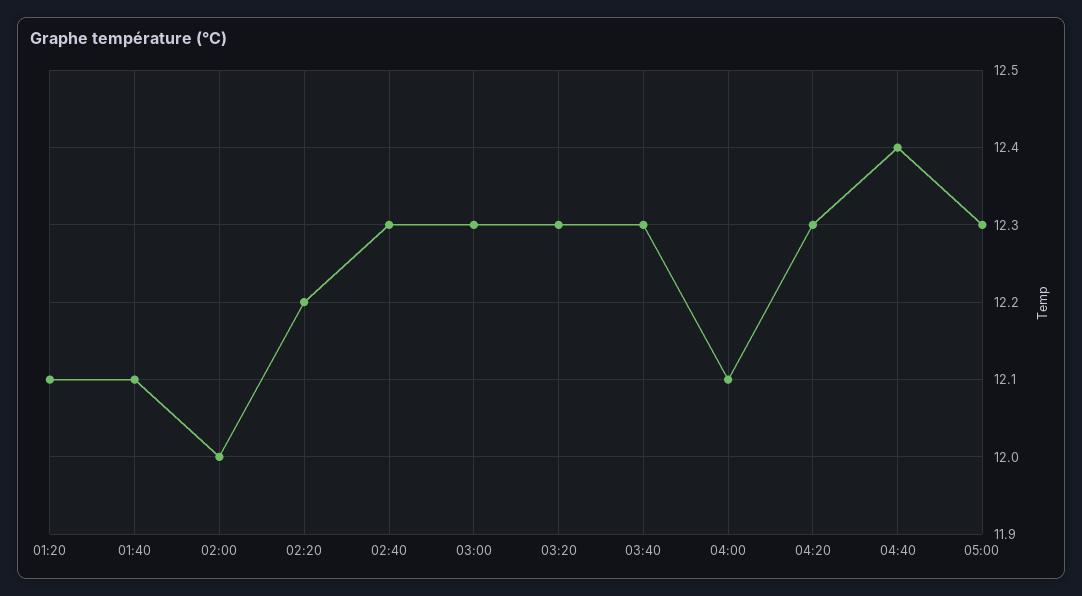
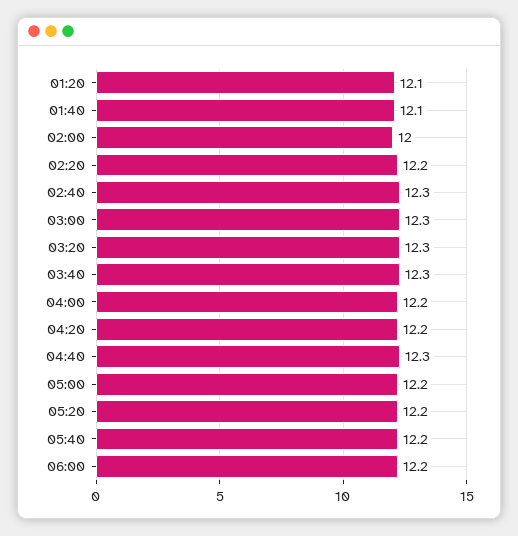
04:00: 12.1 -> 12.2
04:20: 12.3 -> 12.2
04:40: 12.4 -> 12.3
05:00: 12.3 -> 12.2
05:20: none -> 12.2
05:40: none -> 12.2
06:00: none -> 12.2

